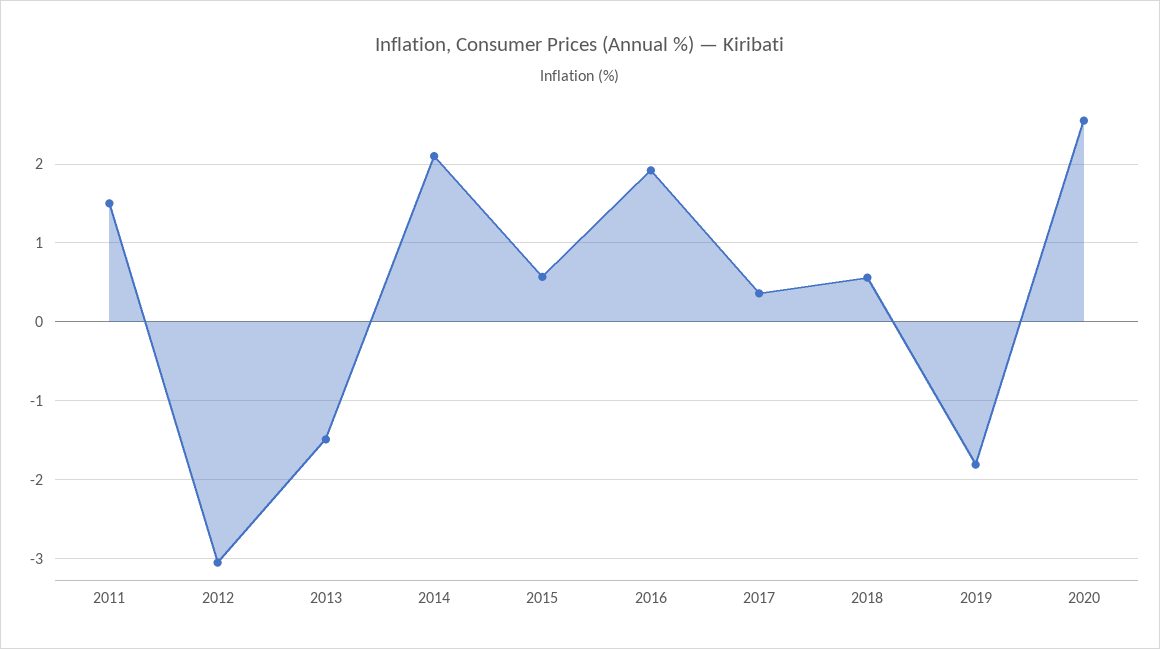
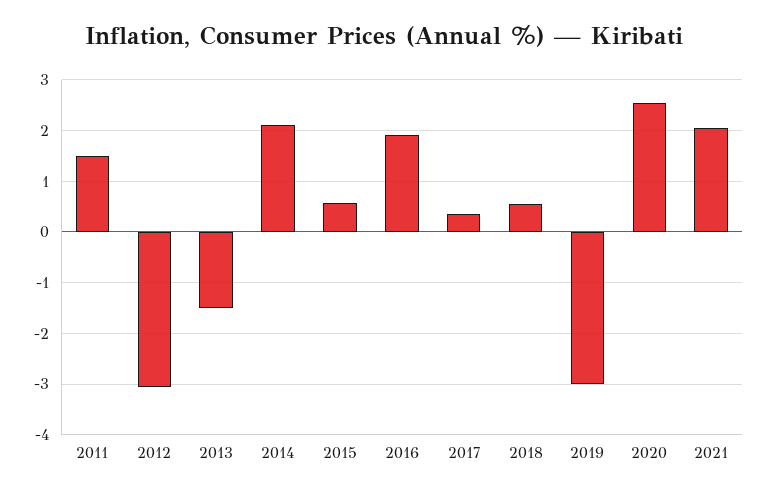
2019: -1.8 -> -3
2021: none -> 2

